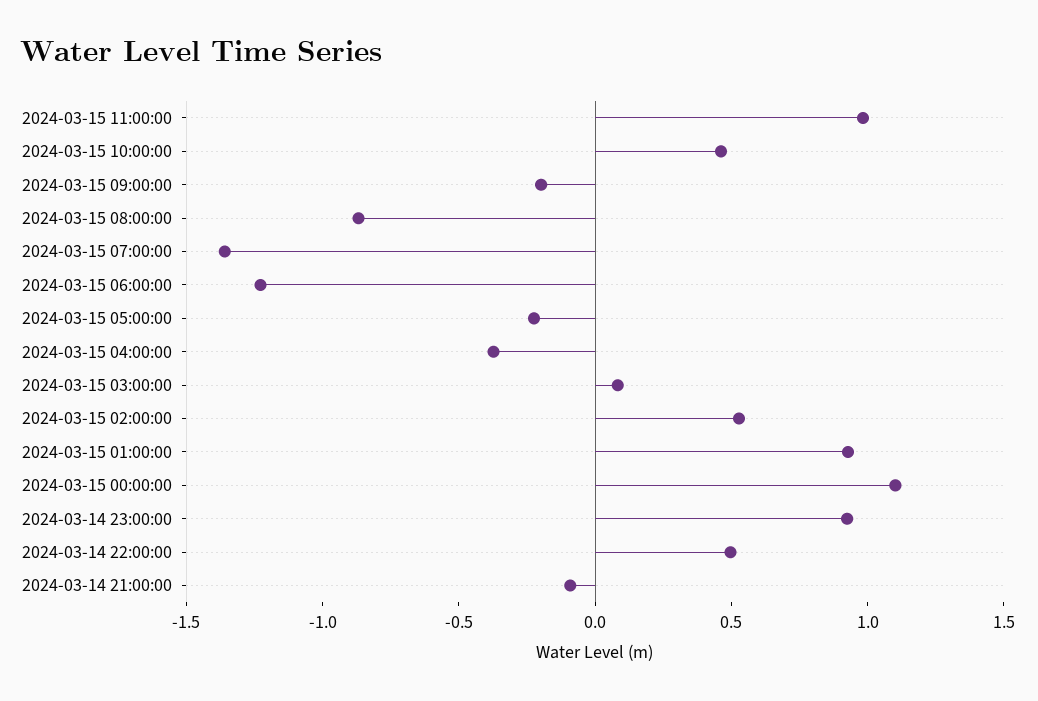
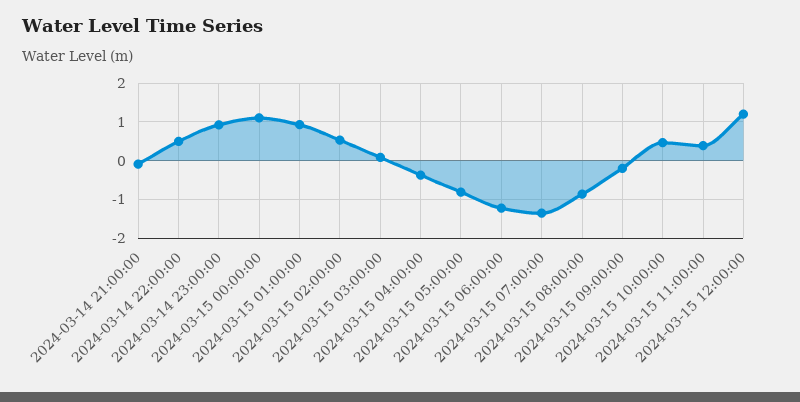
2024-03-15 11:00:00: 1 -> 0.4
2024-03-15 05:00:00: -0.2 -> -0.8
2024-03-15 12:00:00: none -> 1.2

